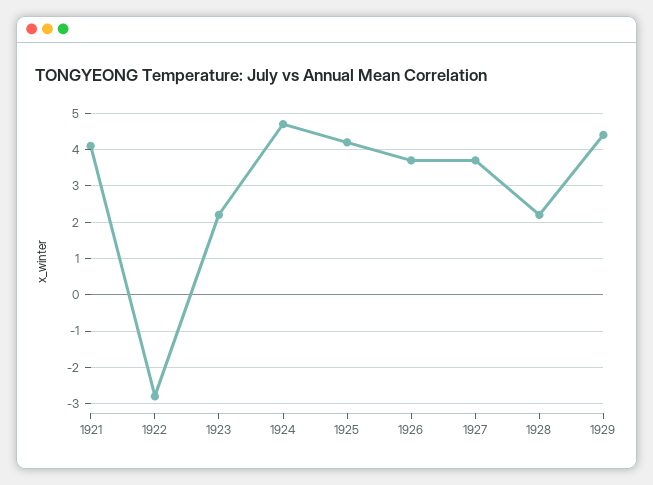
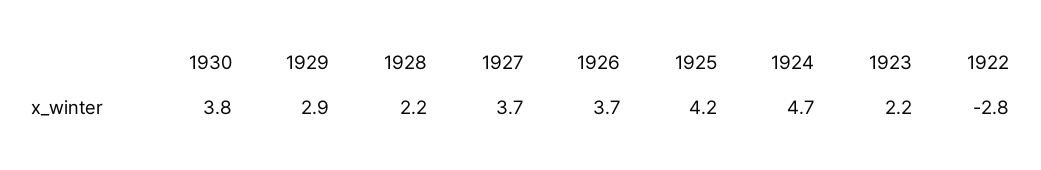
1921: 4 -> none
1929: 4.5 -> 2.9
1930: none -> 3.8

